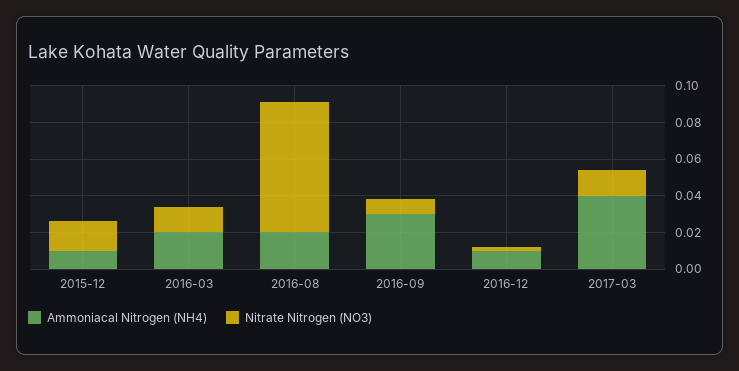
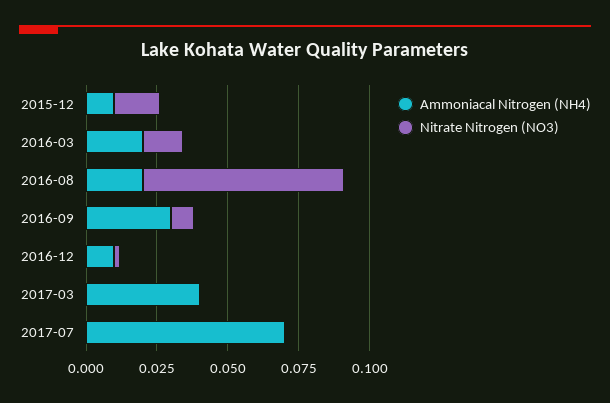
Nitrate Nitrogen (NO3), 2017-03: 0.015 -> 0
Ammoniacal Nitrogen (NH4), 2017-07: none -> 0.07
Nitrate Nitrogen (NO3), 2017-07: none -> 0

